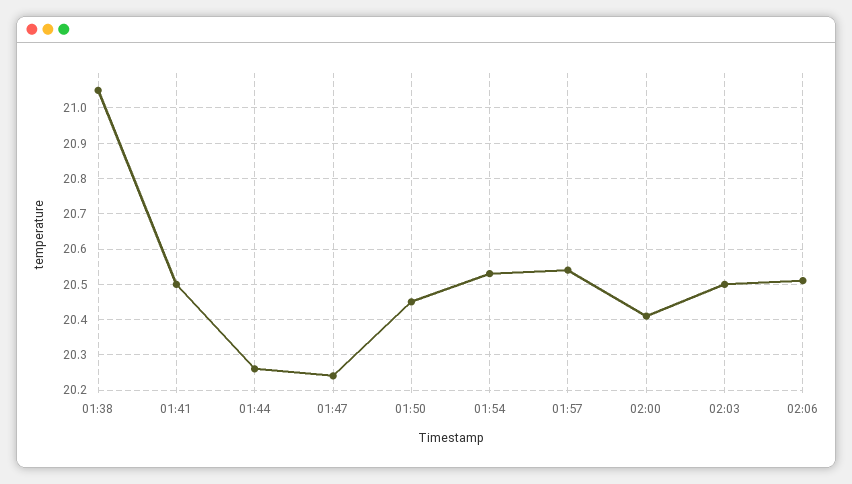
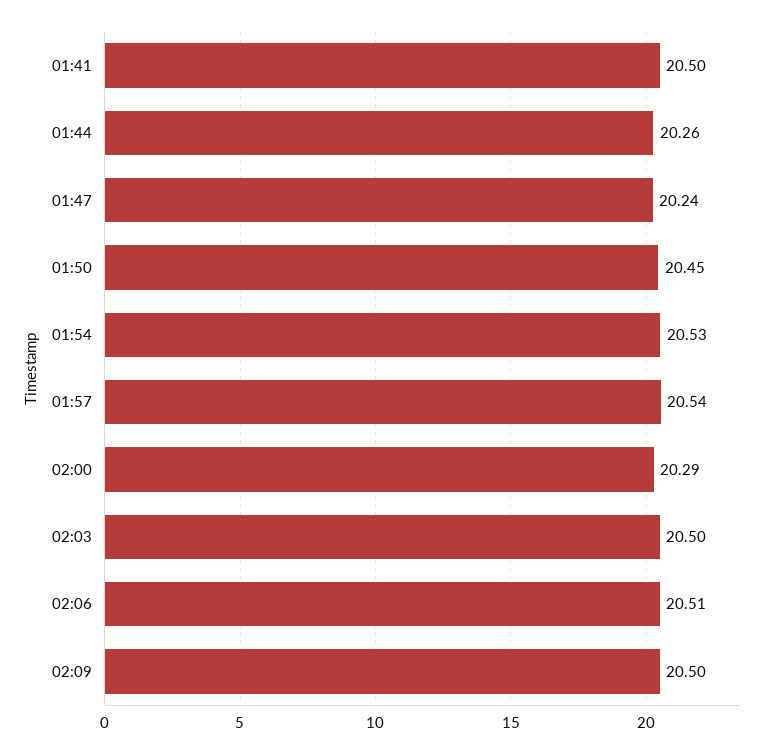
01:38: 21.05 -> none
02:00: 20.4 -> 20.29
02:09: none -> 20.5

